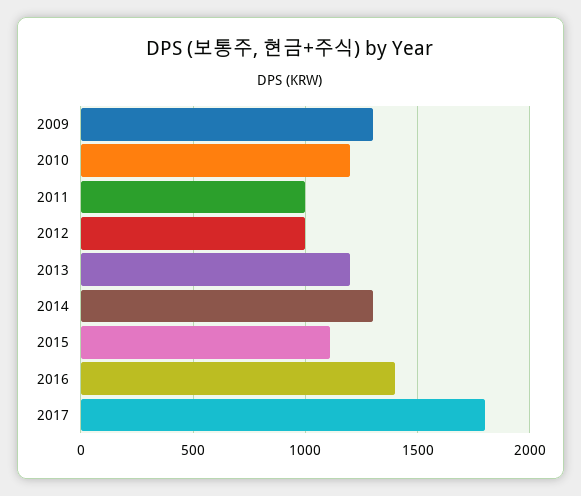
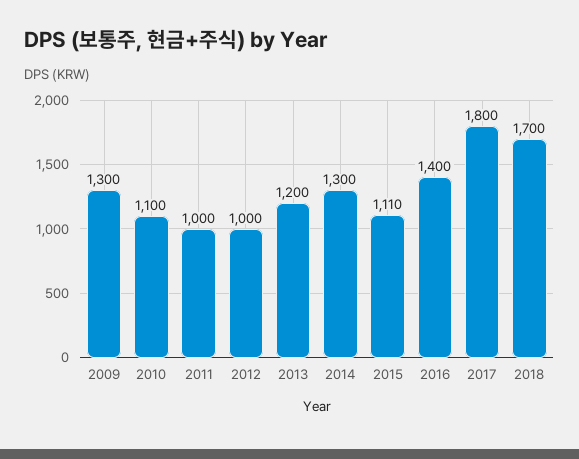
2010: 1200 -> 1100
2018: none -> 1700

